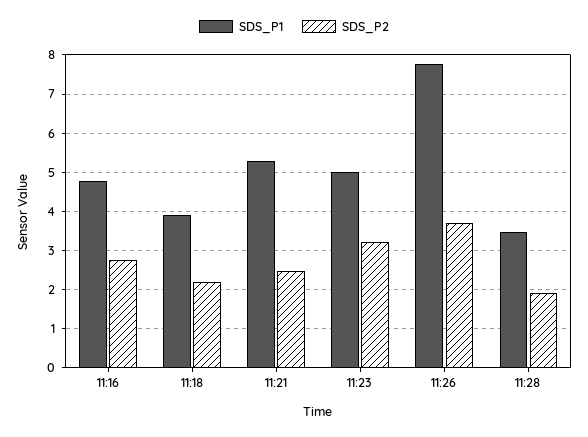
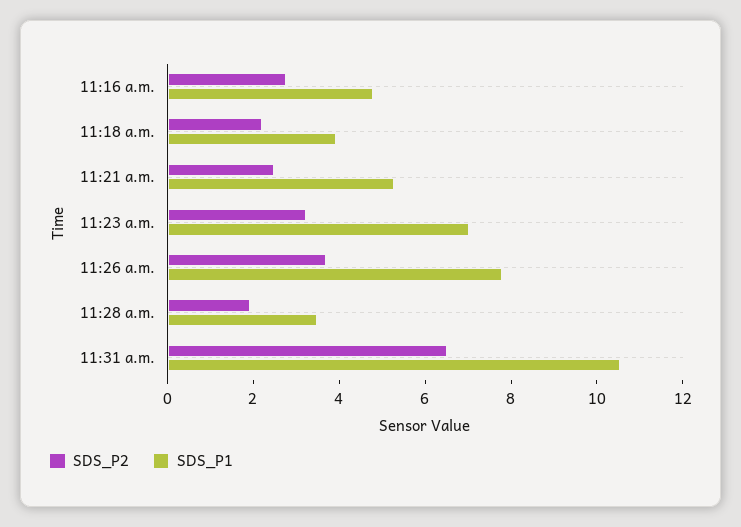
SDS_P1, 11:23: 5 -> 7
SDS_P2, 11:31 a.m.: none -> 6.5
SDS_P1, 11:31 a.m.: none -> 10.5

